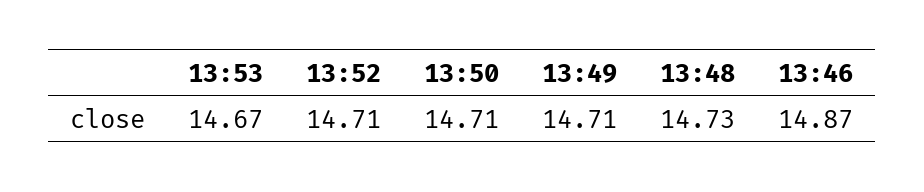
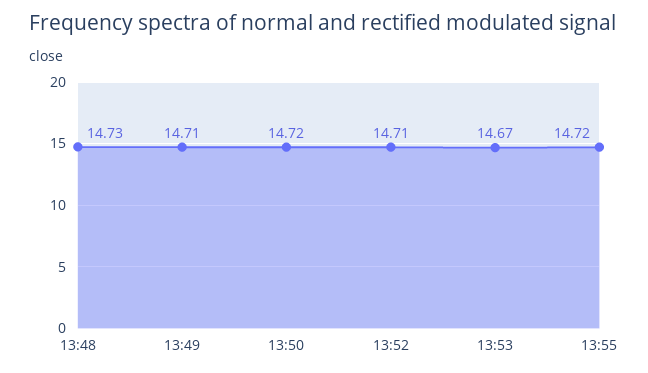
13:50: 14.71 -> 14.72
13:46: 14.87 -> none
13:55: none -> 14.72

